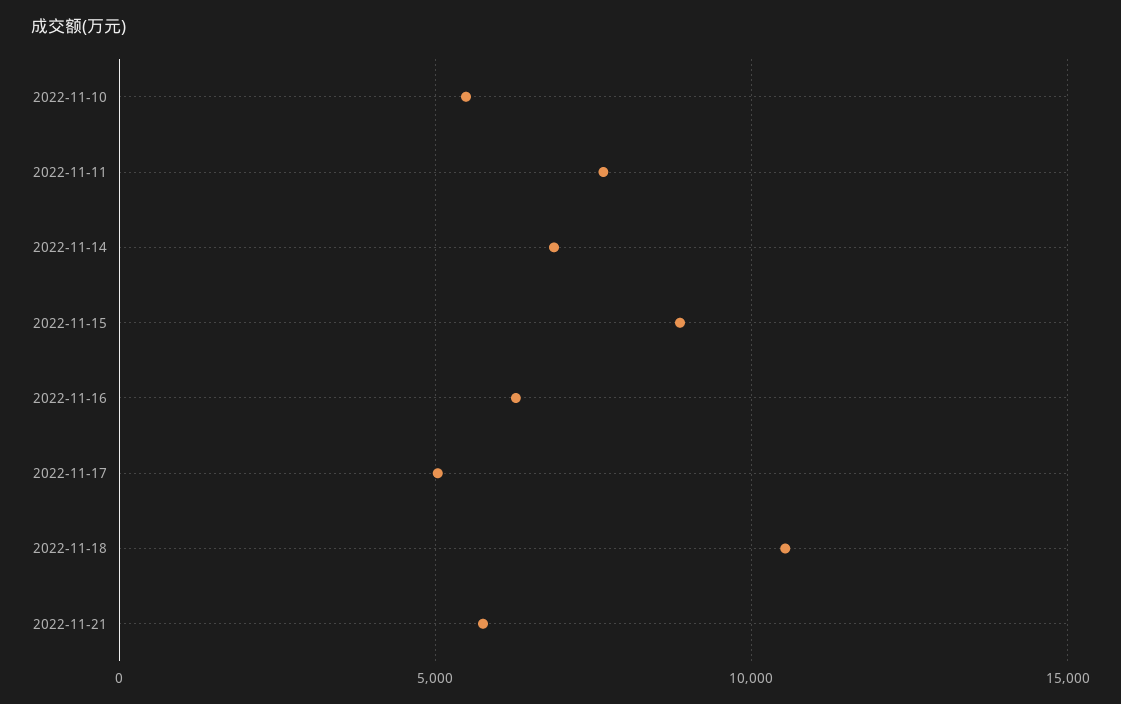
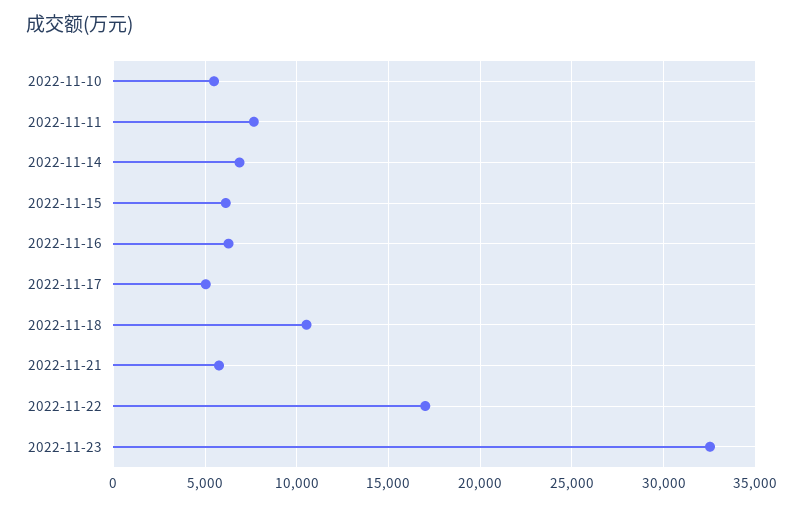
2022-11-15: 9000 -> 6000
2022-11-22: none -> 17000
2022-11-23: none -> 32500

